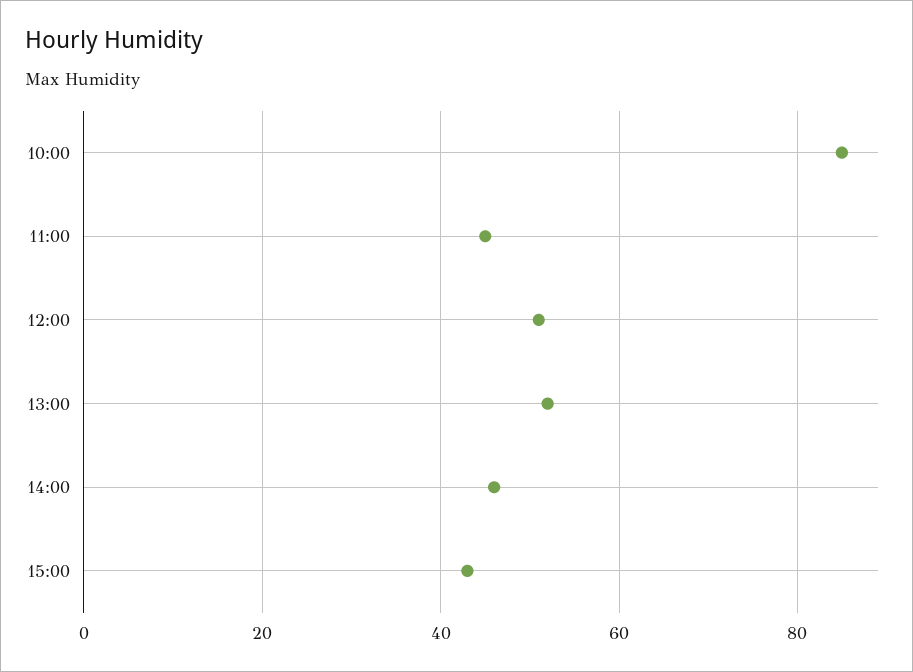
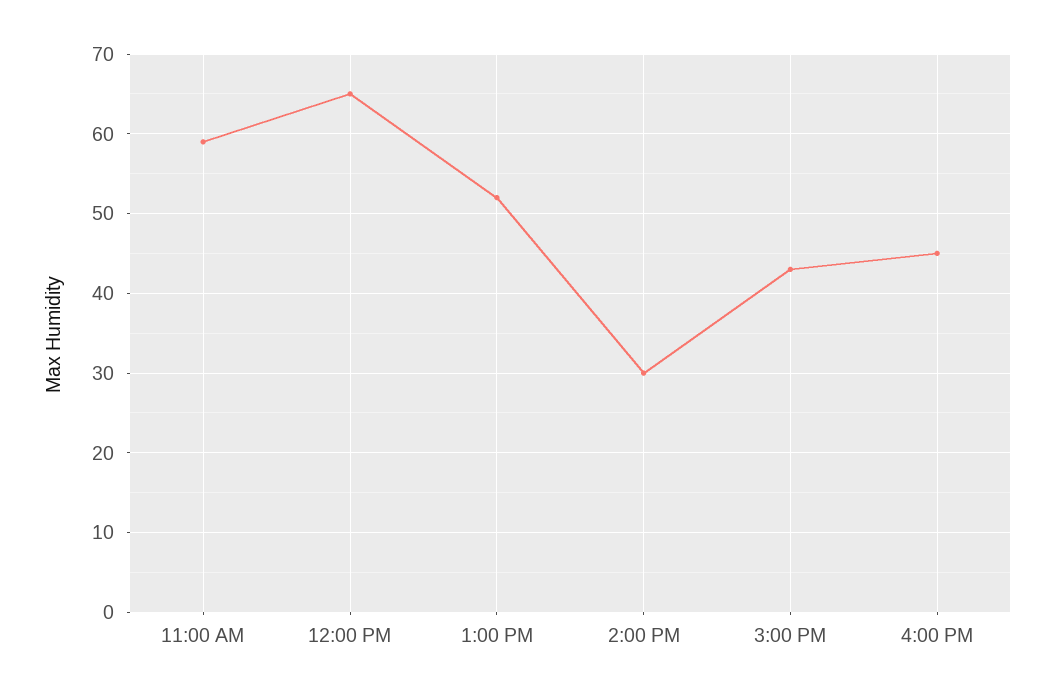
10:00: 85 -> none
11:00: 45 -> 59
12:00: 50 -> 65
14:00: 45 -> 30
4:00 PM: none -> 45

